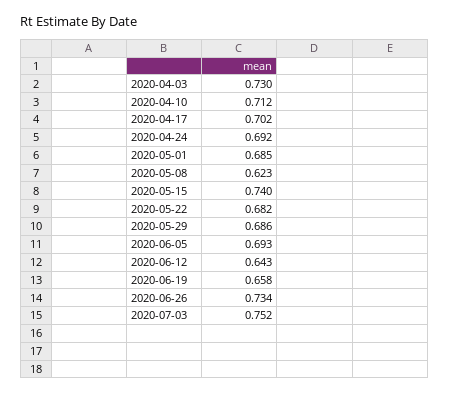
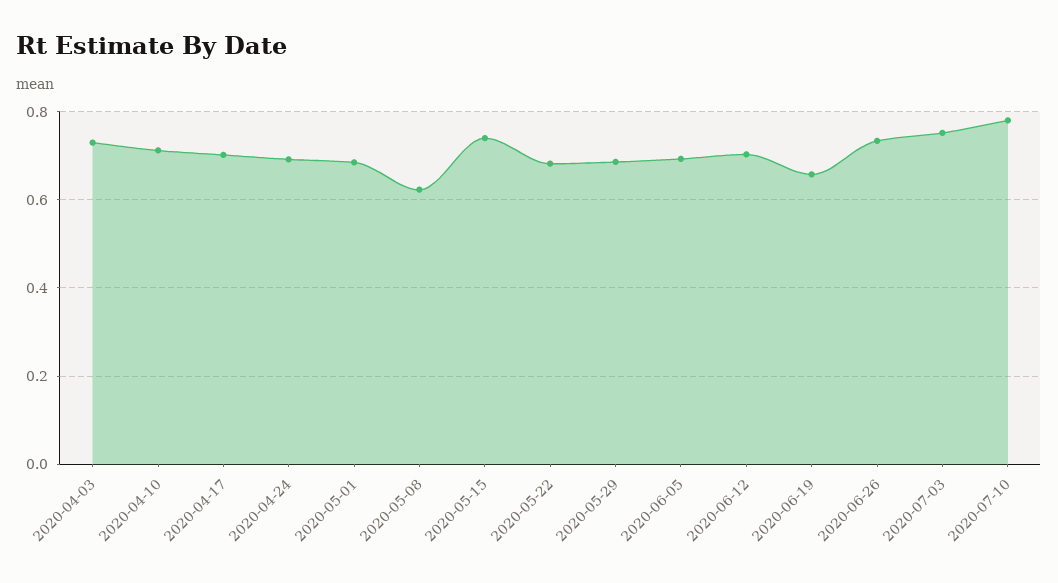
2020-06-12: 0.643 -> 0.7
2020-07-10: none -> 0.78

